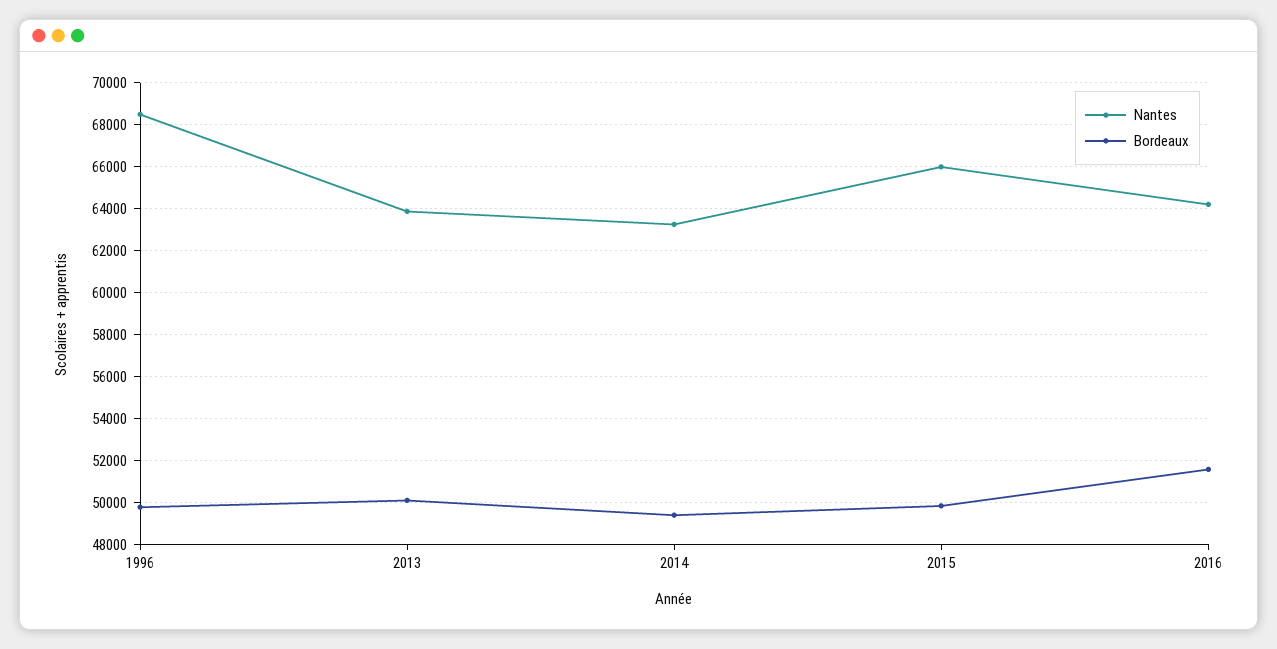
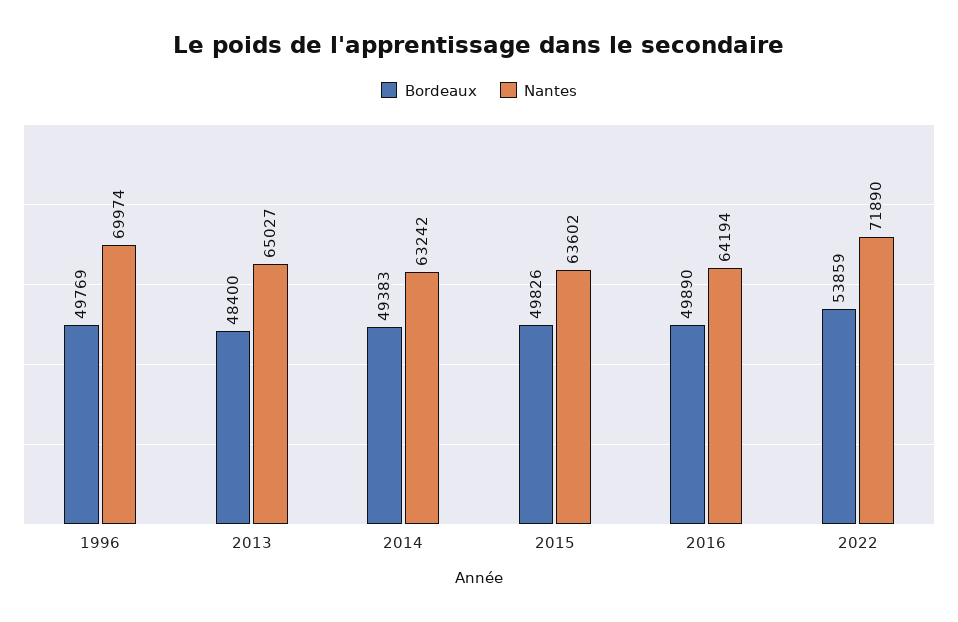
Nantes, 1996: 68500 -> 69974
Nantes, 2013: 64000 -> 65027
Bordeaux, 2013: 50000 -> 48400
Nantes, 2015: 66000 -> 63602
Bordeaux, 2016: 51500 -> 49890
Bordeaux, 2022: none -> 53859
Nantes, 2022: none -> 71890

